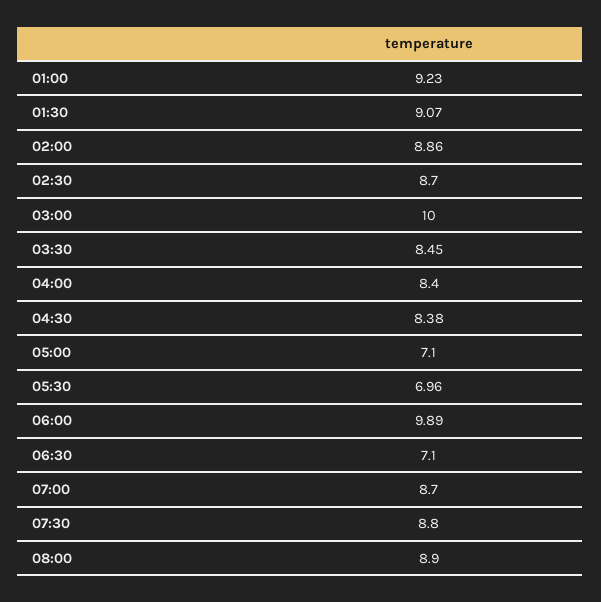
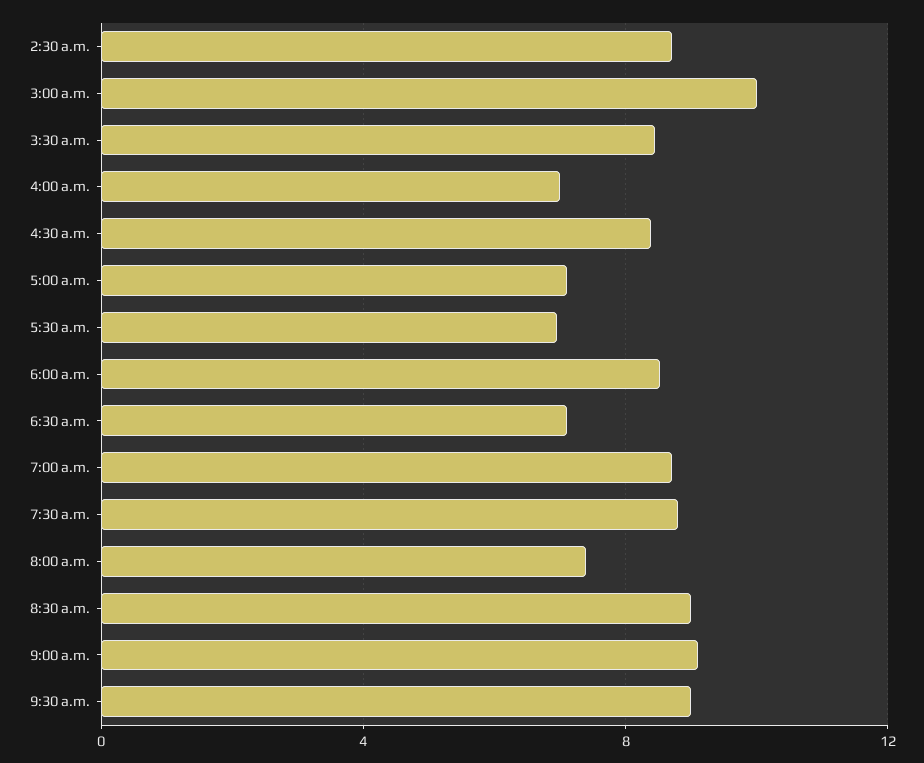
01:00: 9.23 -> none
01:30: 9.07 -> none
02:00: 8.86 -> none
04:00: 8.4 -> 7
06:00: 9.89 -> 8.5
08:00: 8.9 -> 7.5
8:30 a.m.: none -> 9
9:00 a.m.: none -> 9
9:30 a.m.: none -> 9

